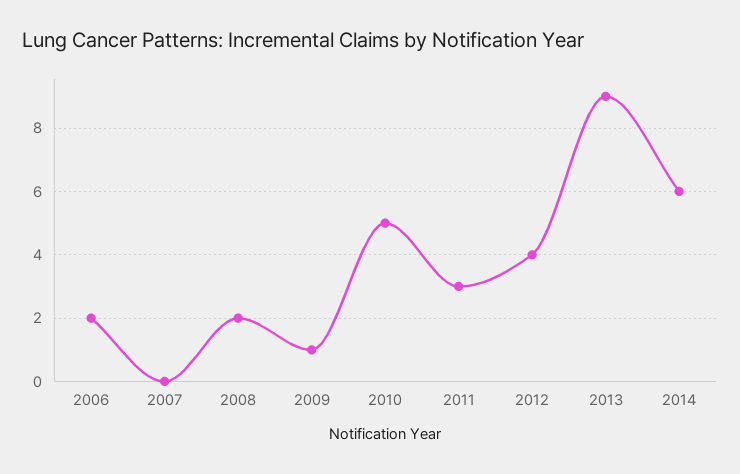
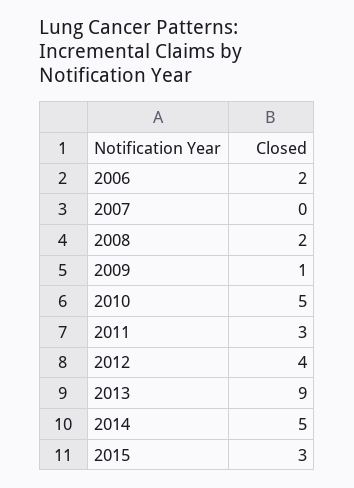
2014: 6 -> 5
2015: none -> 3

